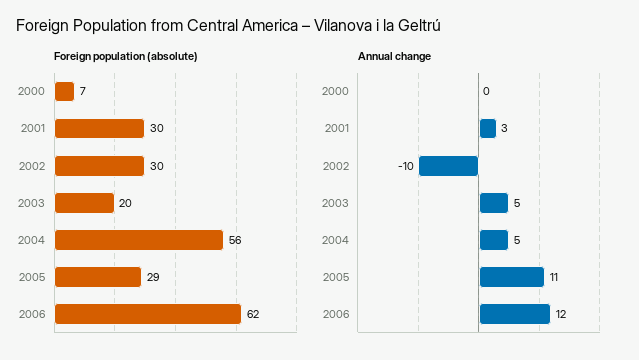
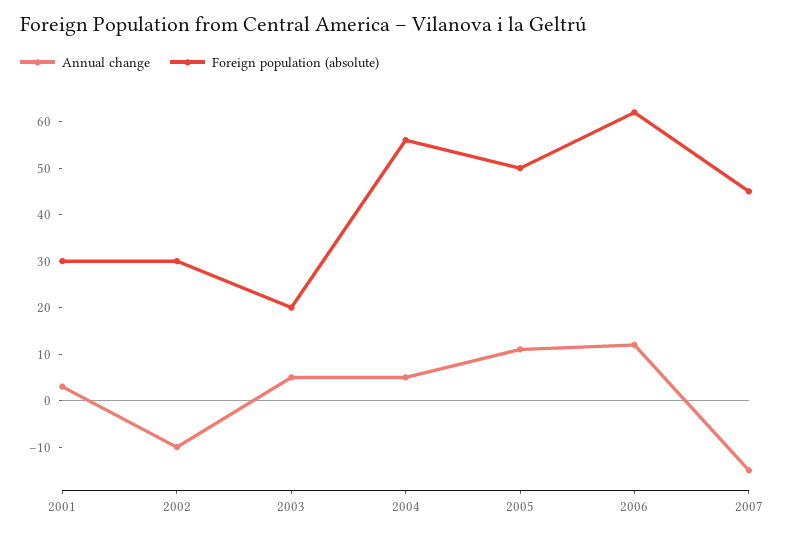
Foreign population (absolute), 2000: 7 -> none
Foreign population (absolute), 2005: 29 -> 50
Annual change, 2000: 0 -> none
Annual change, 2007: none -> -15
Foreign population (absolute), 2007: none -> 45

